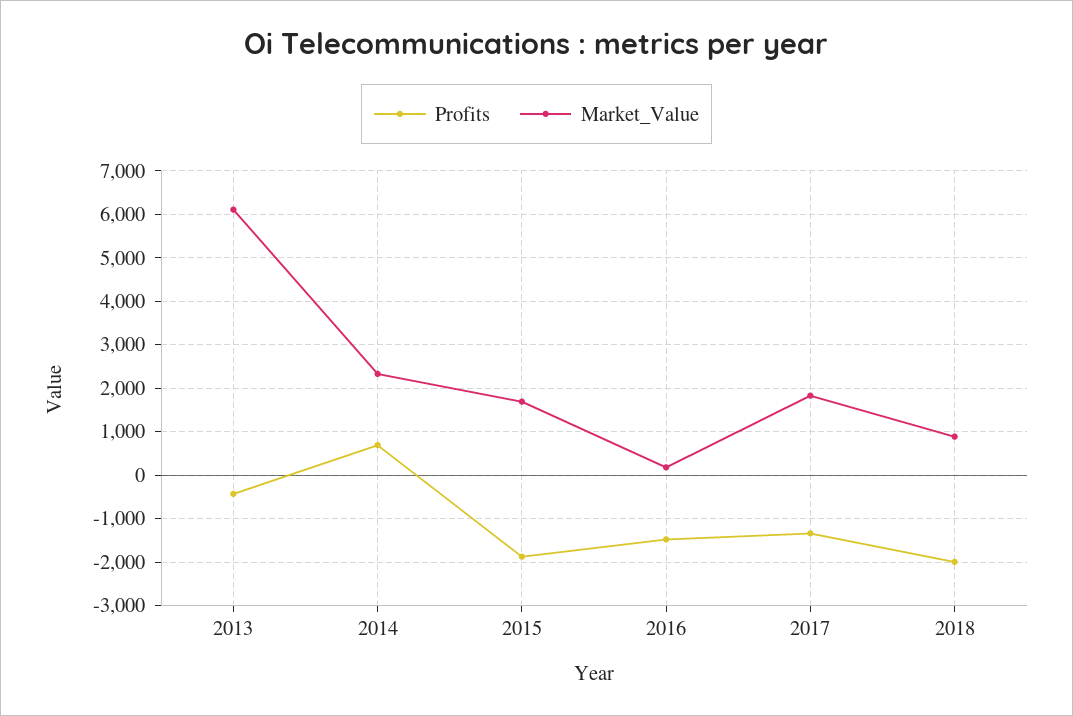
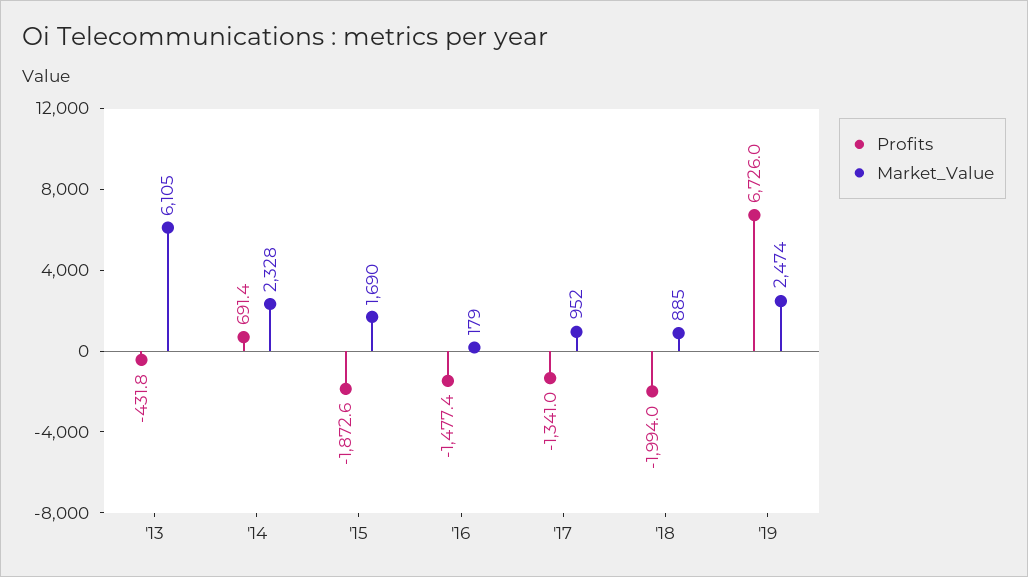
Market_Value, 2017: 1800 -> 952
Profits, '19: none -> 6726
Market_Value, '19: none -> 2474

